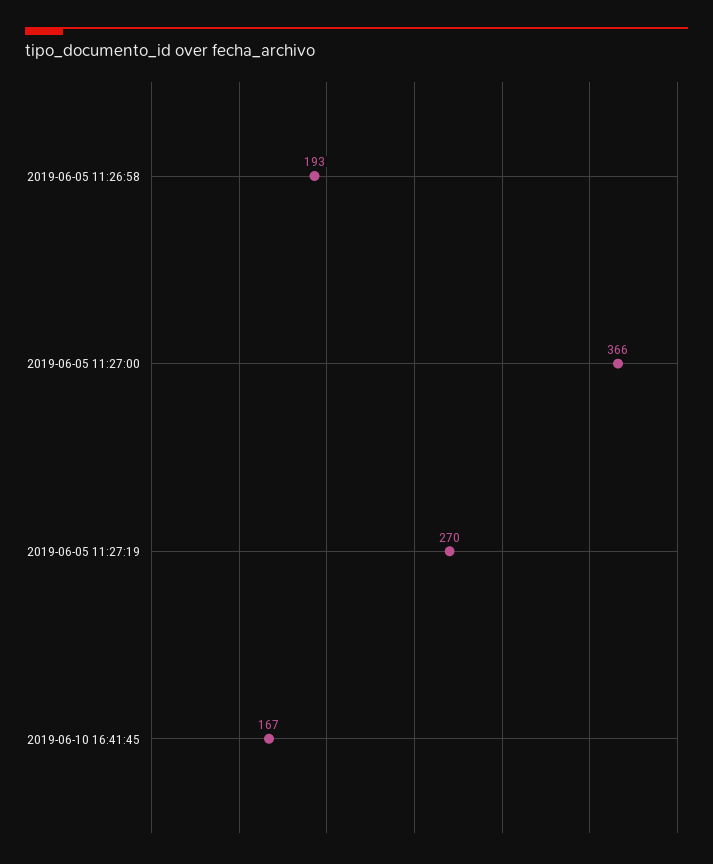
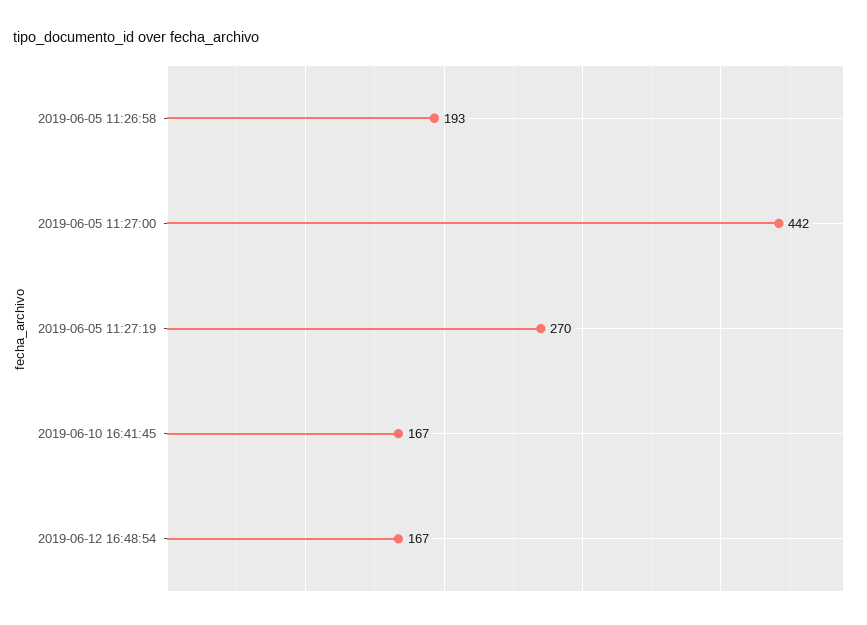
2019-06-05 11:27:00: 366 -> 442
2019-06-12 16:48:54: none -> 167

